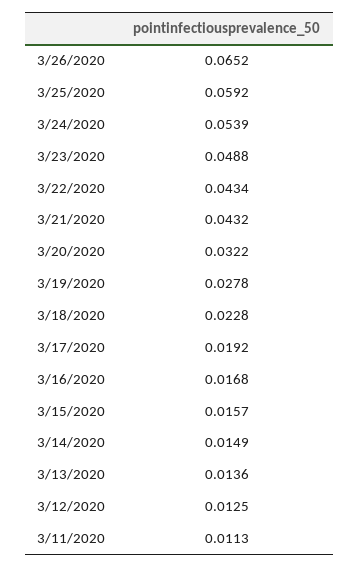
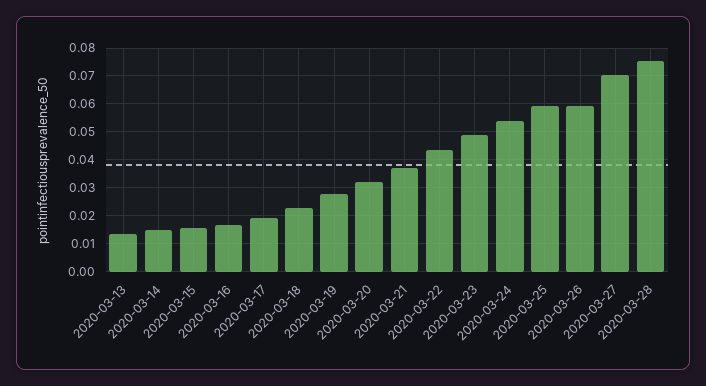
3/26/2020: 0.0652 -> 0.06
3/21/2020: 0.0432 -> 0.0375
3/12/2020: 0.0125 -> none
3/11/2020: 0.0113 -> none
2020-03-27: none -> 0.07
2020-03-28: none -> 0.075

